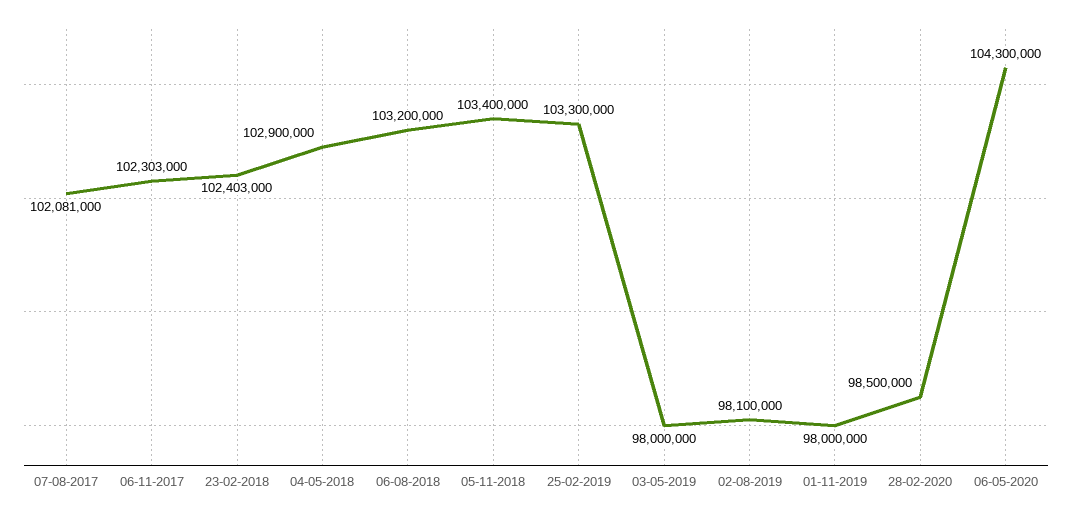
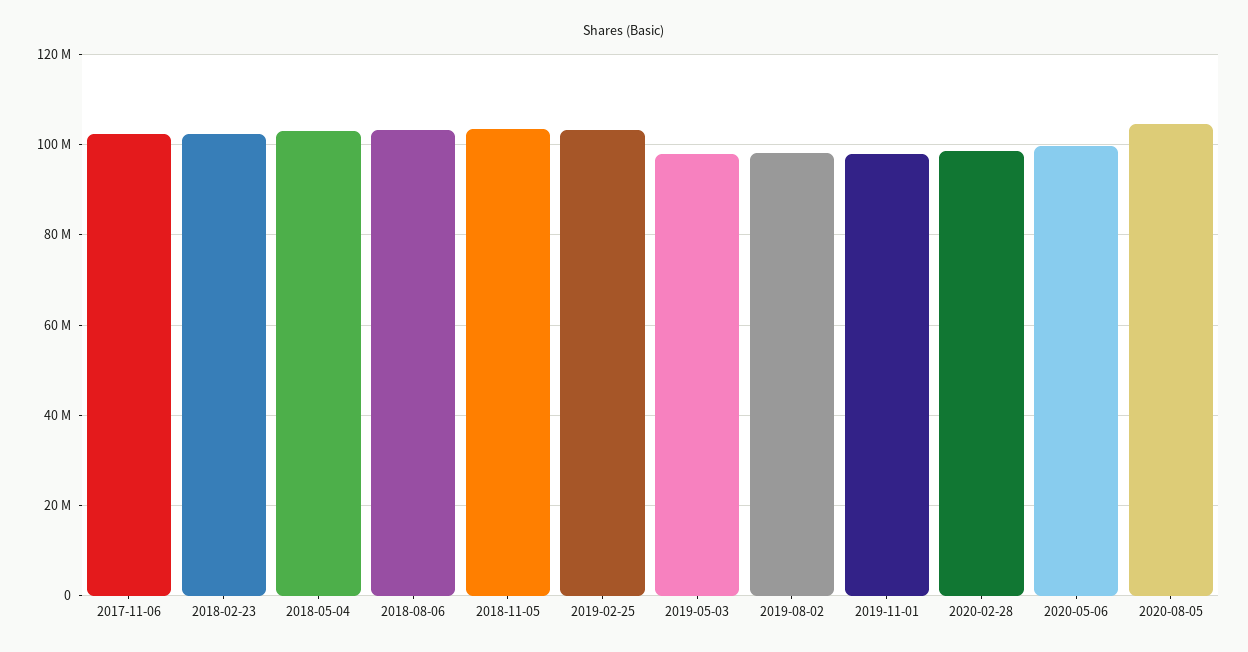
07-08-2017: 102081000 -> none
06-05-2020: 104300000 -> 100000000
2020-08-05: none -> 104000000

